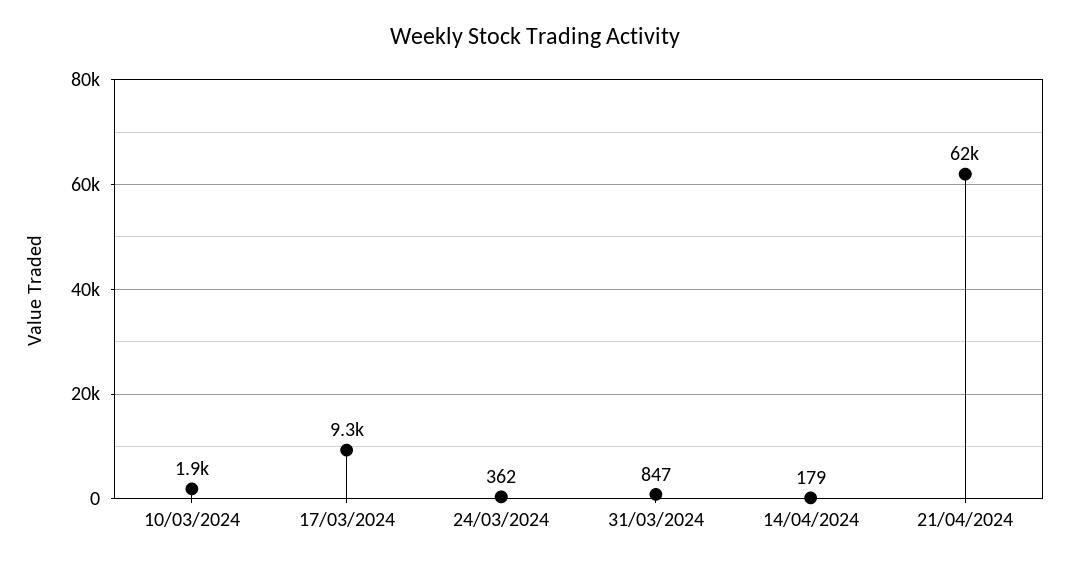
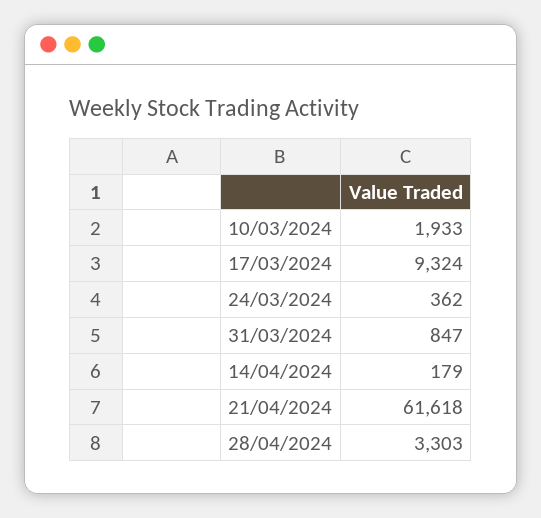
28/04/2024: none -> 3303

